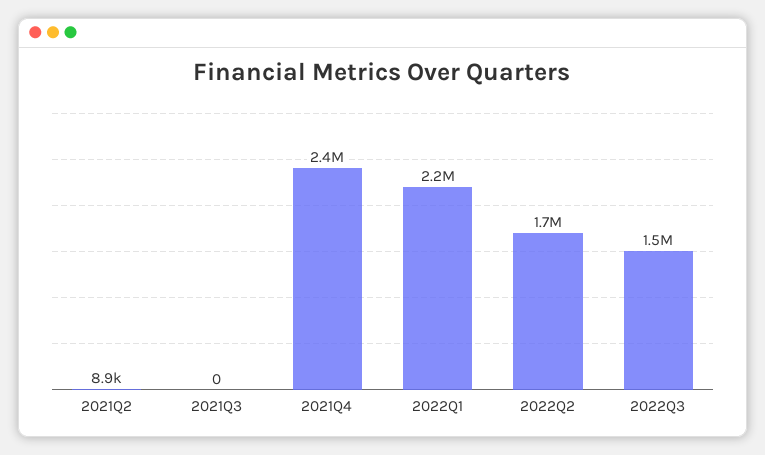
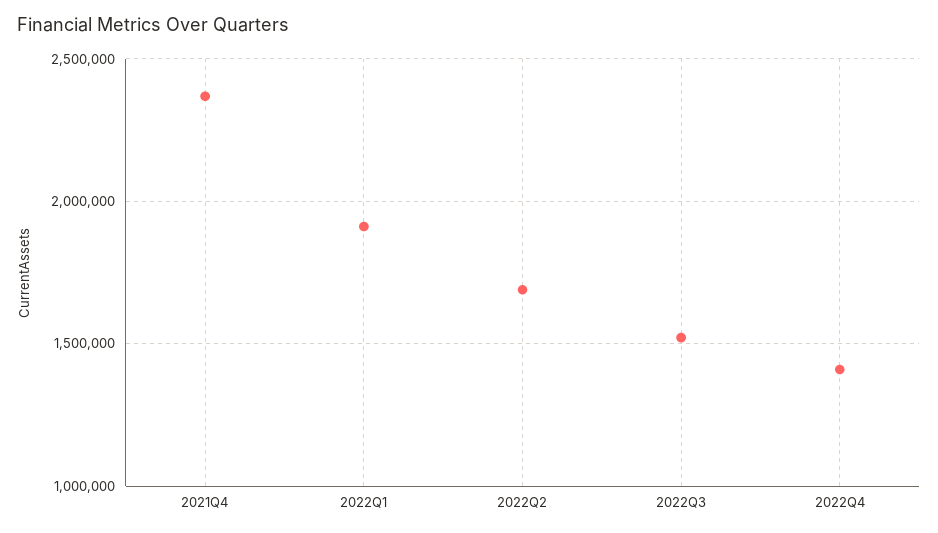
2021Q2: 8900 -> none
2021Q3: 0 -> none
2022Q1: 2200000 -> 1900000
2022Q4: none -> 1400000

